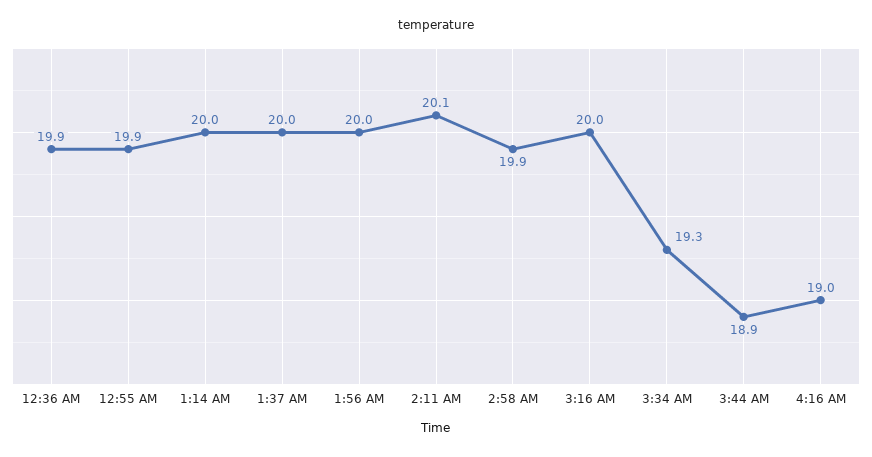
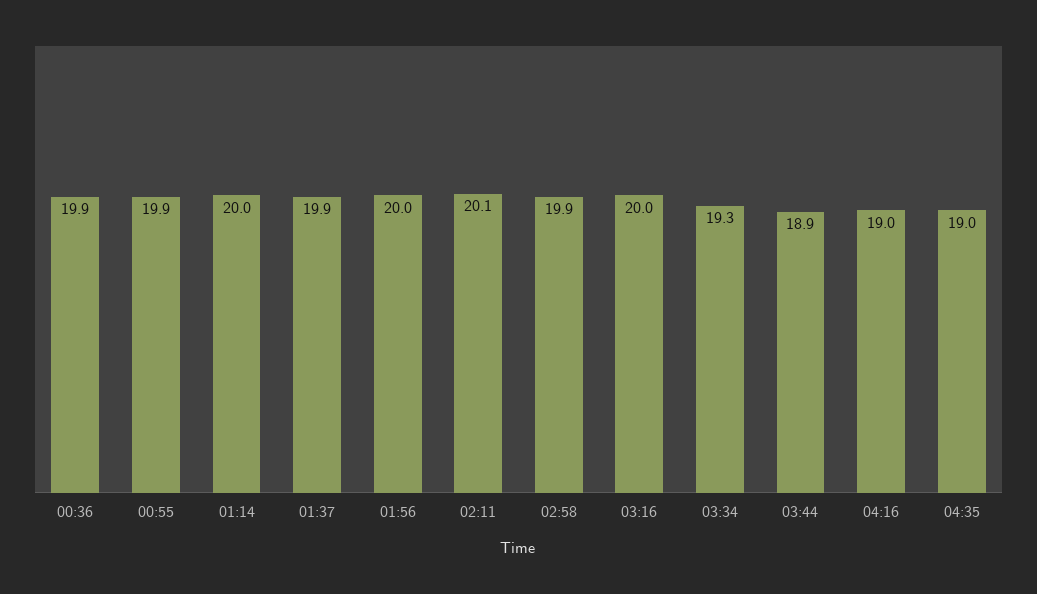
1:37 AM: 20 -> 19.9
04:35: none -> 19

